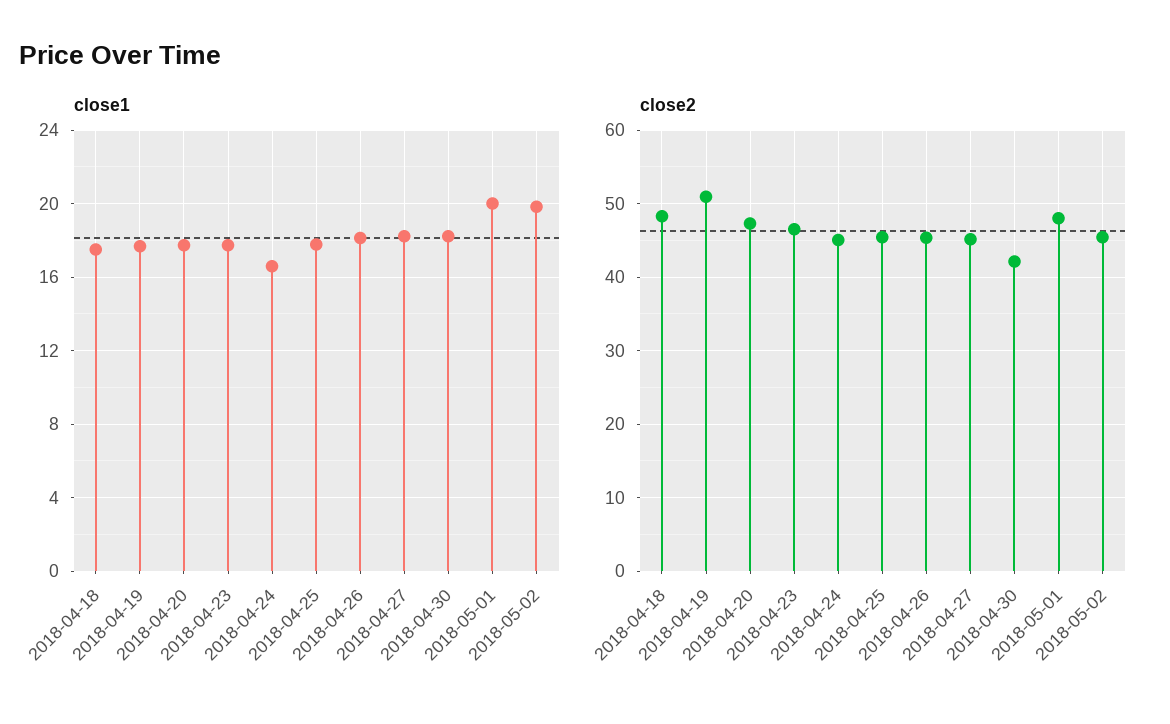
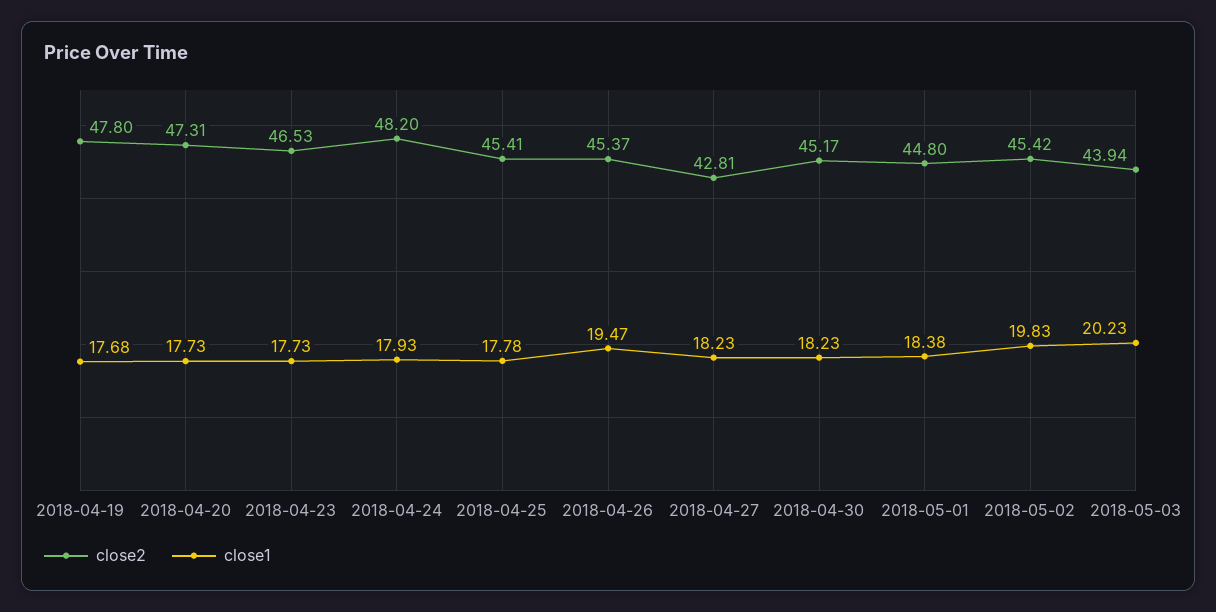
close1, 2018-04-18: 17.5 -> none
close1, 2018-04-24: 16.5 -> 17.93
close1, 2018-04-26: 18 -> 19.47
close1, 2018-05-01: 20 -> 18.38
close2, 2018-04-18: 48 -> none
close2, 2018-04-19: 51 -> 47.8
close2, 2018-04-24: 45 -> 48.2
close2, 2018-04-27: 45 -> 42.81
close2, 2018-04-30: 42 -> 45.17
close2, 2018-05-01: 48 -> 44.8
close2, 2018-05-03: none -> 43.94
close1, 2018-05-03: none -> 20.23

